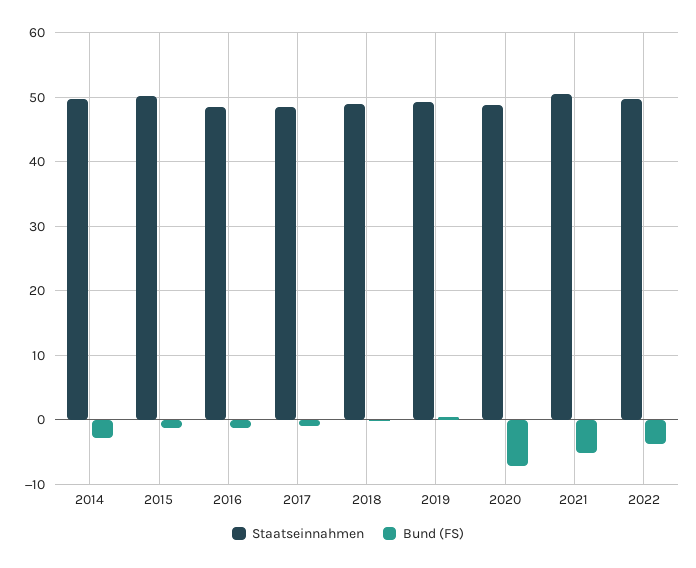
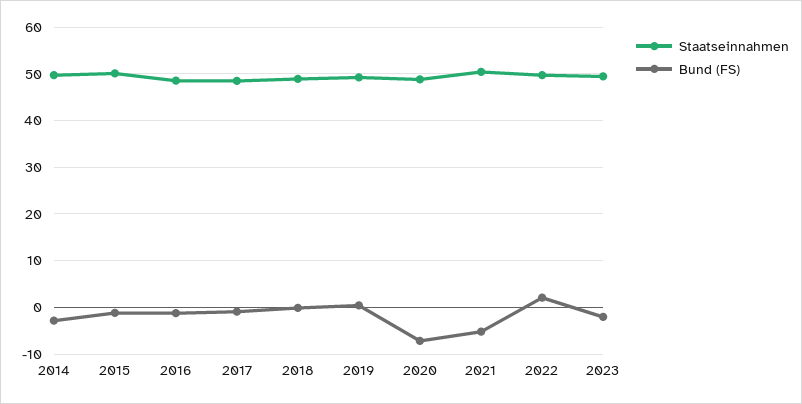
Bund (FS), 2022: -4 -> 2
Staatseinnahmen, 2023: none -> 50
Bund (FS), 2023: none -> -2

